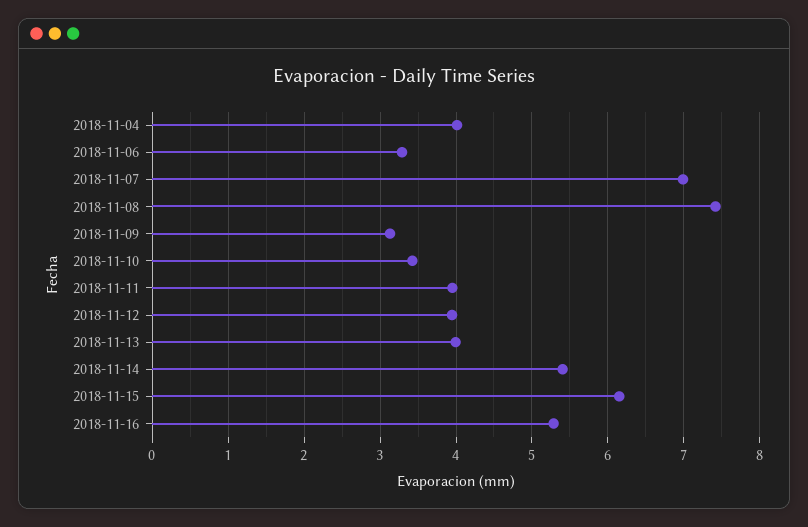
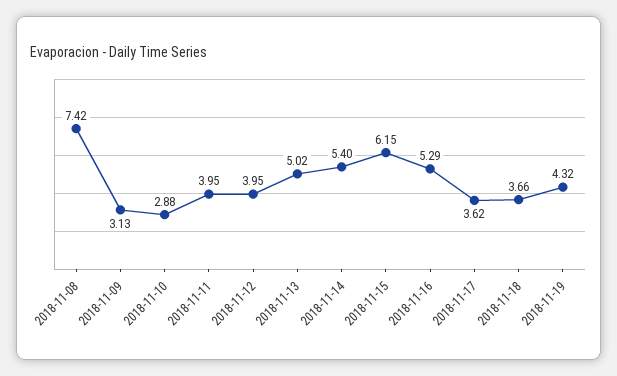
2018-11-04: 4 -> none
2018-11-06: 3.3 -> none
2018-11-07: 7 -> none
2018-11-10: 3.4 -> 2.88
2018-11-13: 4 -> 5.02
2018-11-17: none -> 3.62
2018-11-18: none -> 3.66
2018-11-19: none -> 4.32

